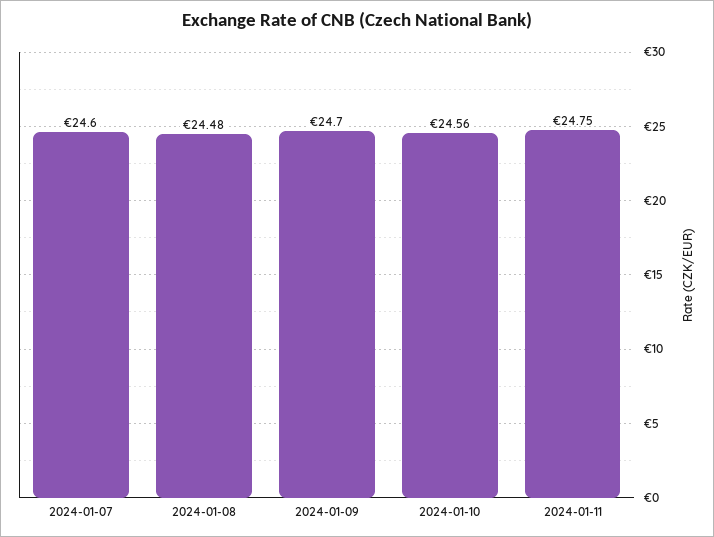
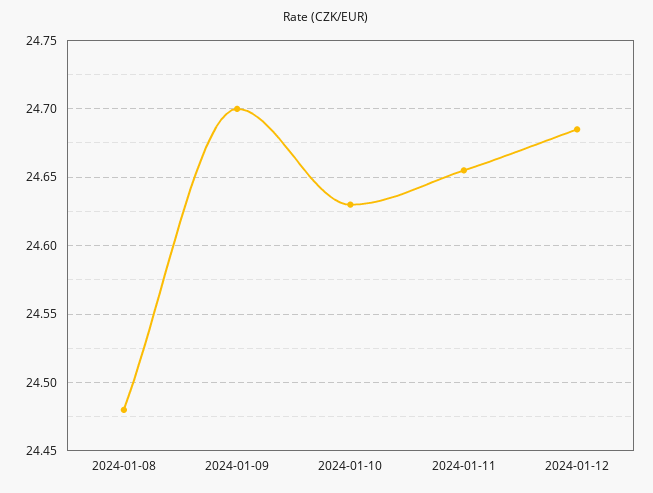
2024-01-07: 24.6 -> none
2024-01-10: 24.56 -> 24.63
2024-01-11: 24.75 -> 24.655
2024-01-12: none -> 24.685

